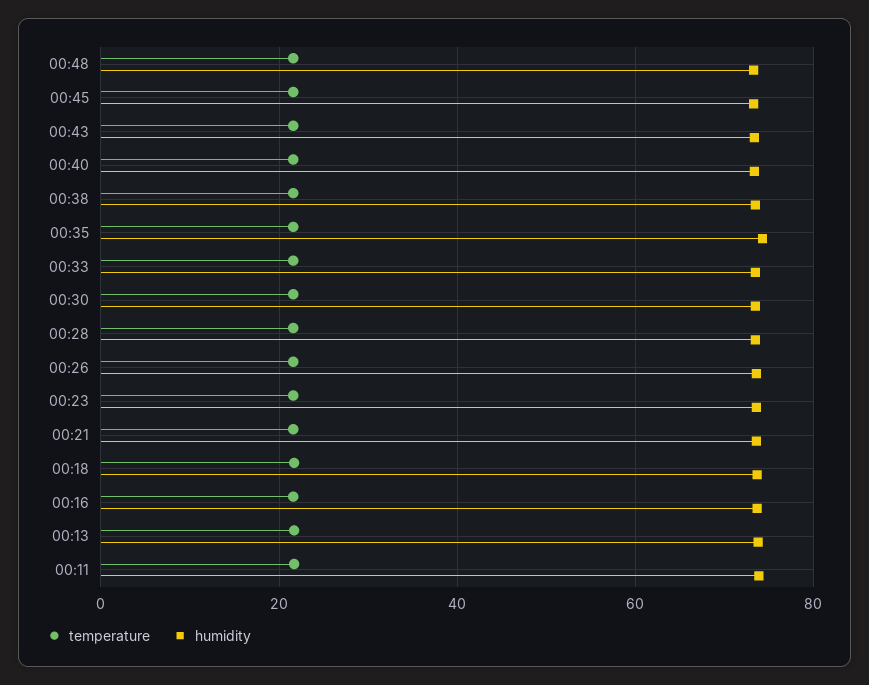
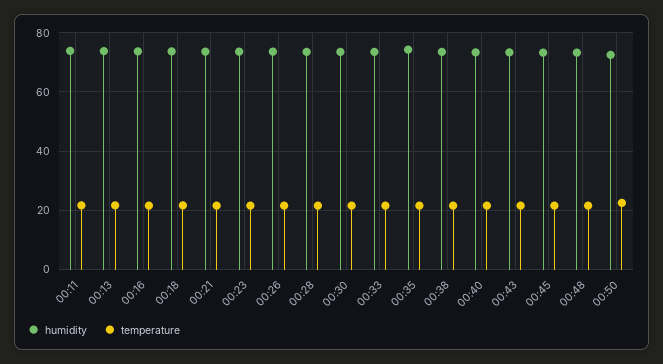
humidity, 00:50: none -> 72.5
temperature, 00:50: none -> 22.5

